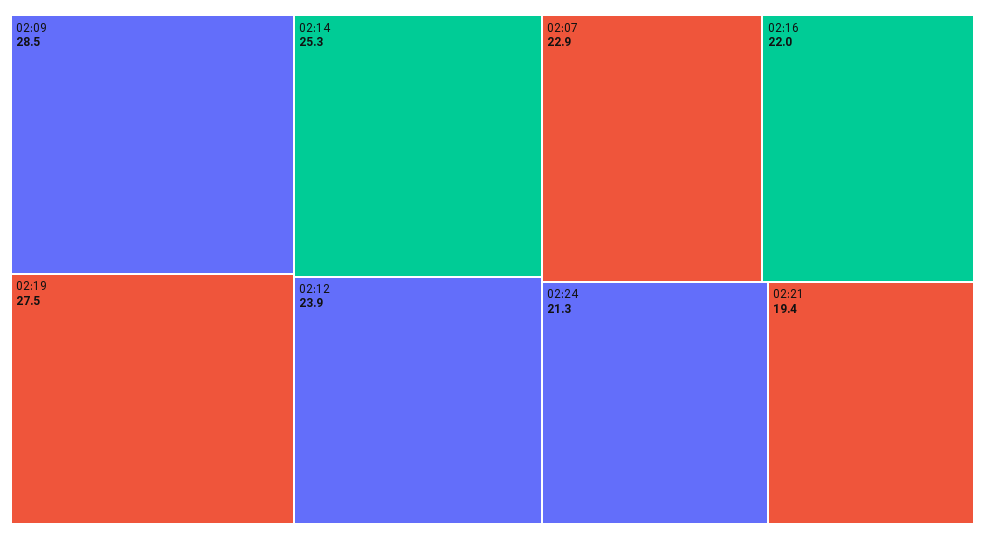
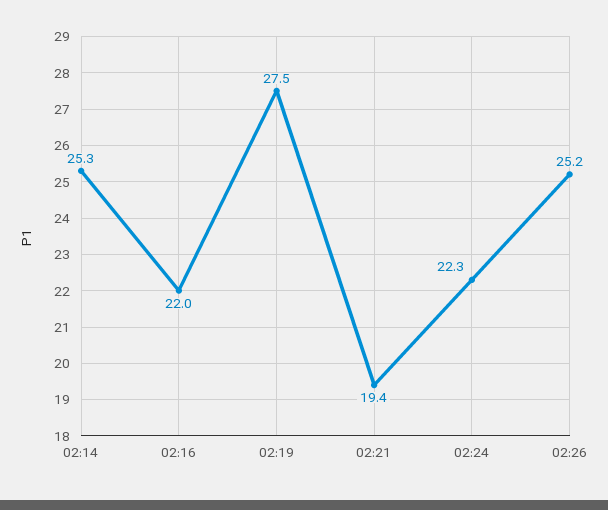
02:09: 28.5 -> none
02:12: 23.9 -> none
02:07: 22.9 -> none
02:24: 21.3 -> 22.3
02:26: none -> 25.2

